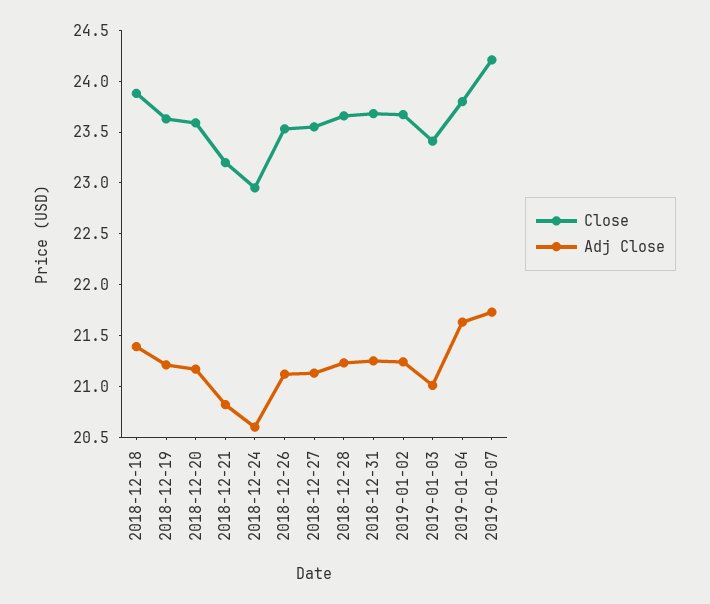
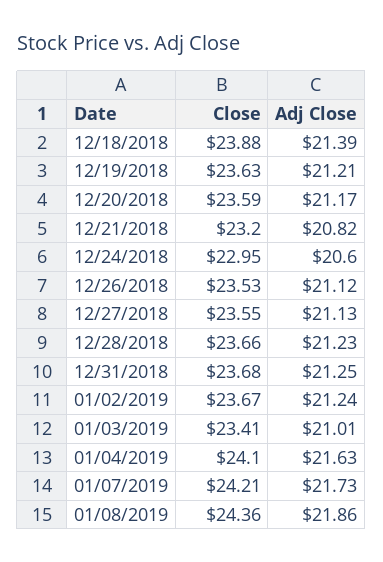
Close, 2019-01-04: 23.8 -> 24.1
Close, 01/08/2019: none -> 24.36
Adj Close, 01/08/2019: none -> 21.86

